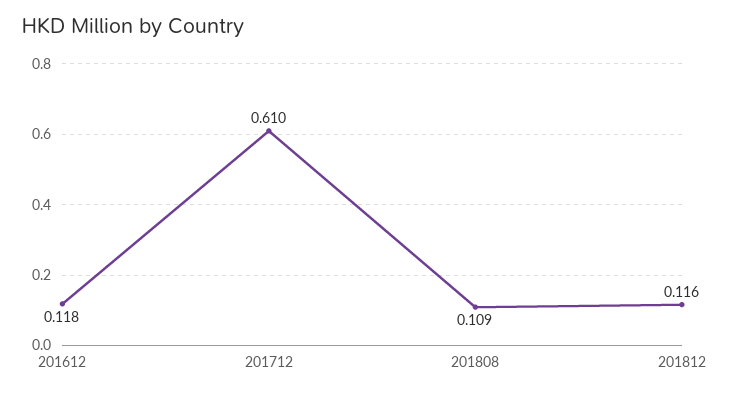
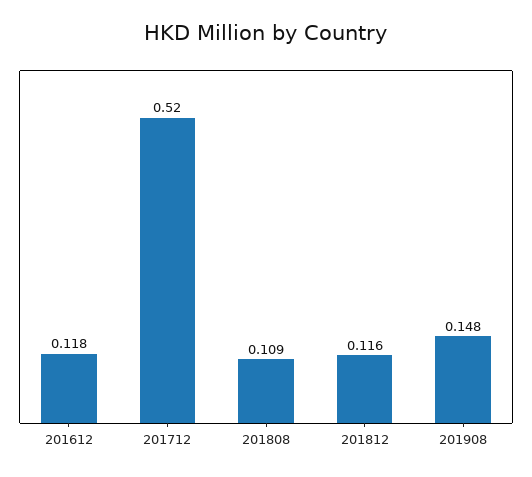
201712: 0.61 -> 0.52
201908: none -> 0.148

